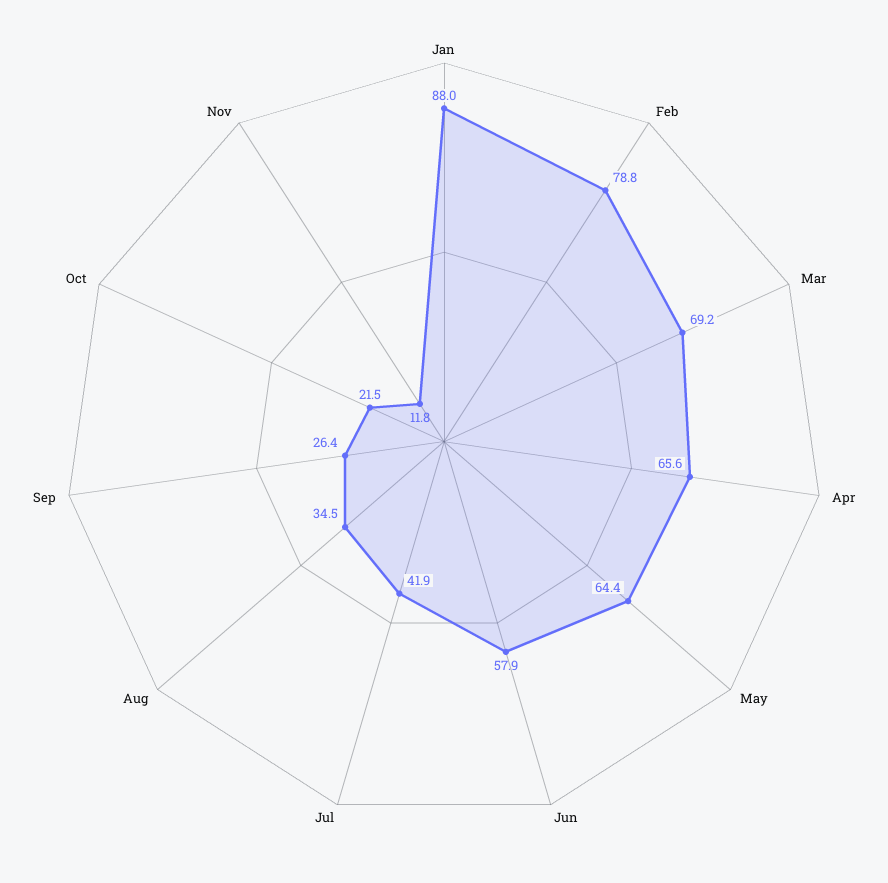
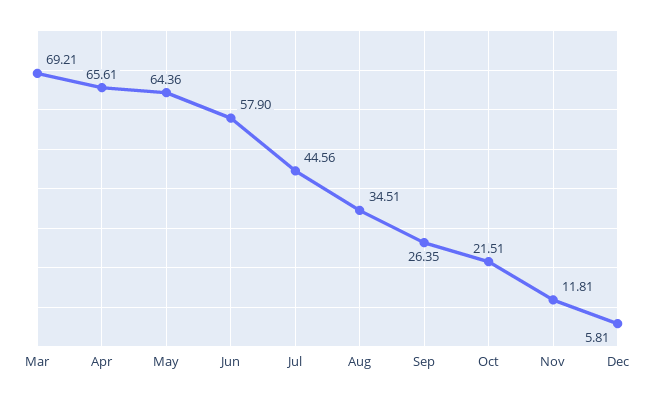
Jan: 88 -> none
Feb: 78.8 -> none
Jul: 41.9 -> 44.56
Dec: none -> 5.81

